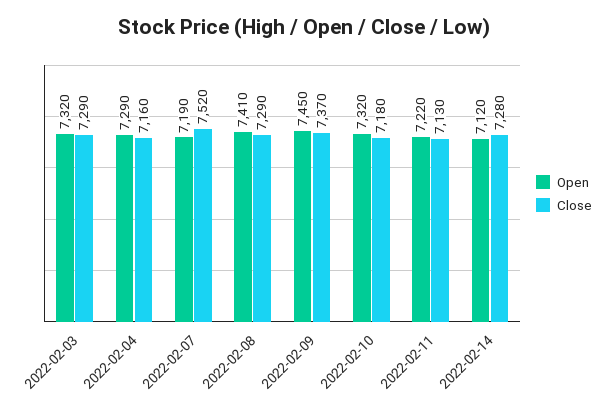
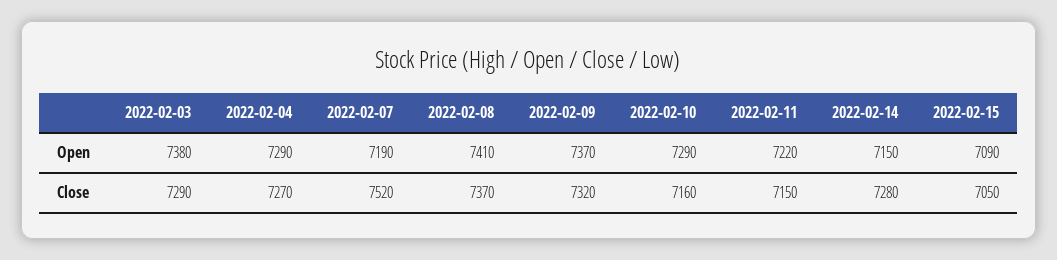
Open, 2022-02-03: 7320 -> 7380
Close, 2022-02-04: 7160 -> 7270
Close, 2022-02-08: 7290 -> 7370
Open, 2022-02-09: 7450 -> 7370
Close, 2022-02-09: 7370 -> 7320
Open, 2022-02-10: 7320 -> 7290
Close, 2022-02-10: 7180 -> 7160
Close, 2022-02-11: 7130 -> 7150
Open, 2022-02-14: 7120 -> 7150
Open, 2022-02-15: none -> 7090
Close, 2022-02-15: none -> 7050

